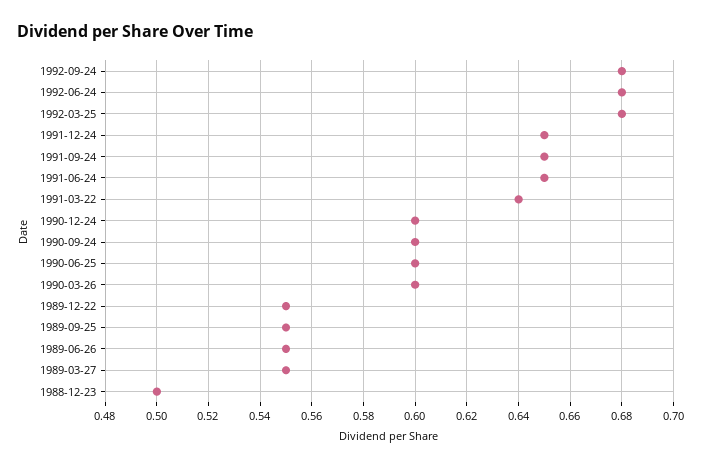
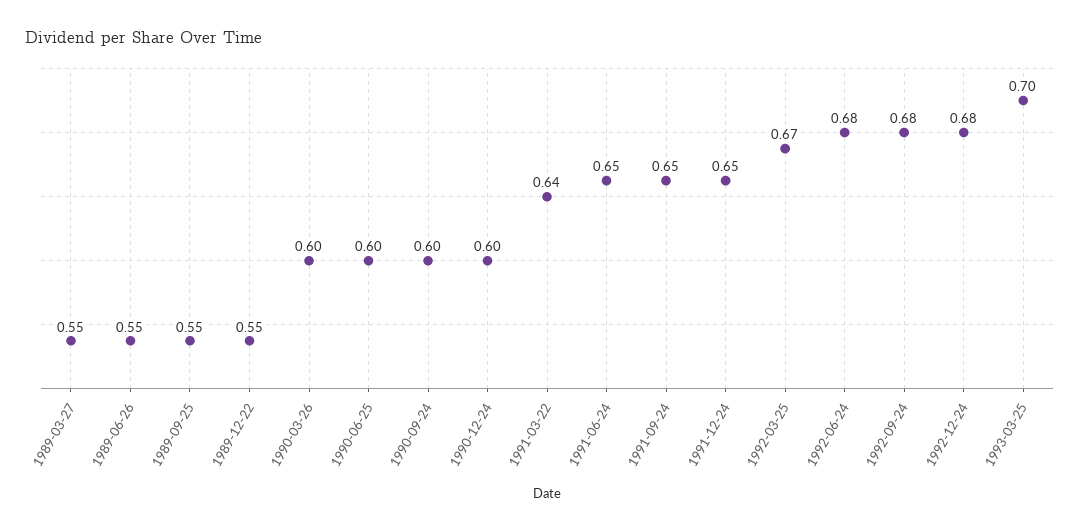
1992-03-25: 0.68 -> 0.67
1988-12-23: 0.5 -> none
1992-12-24: none -> 0.68
1993-03-25: none -> 0.7

